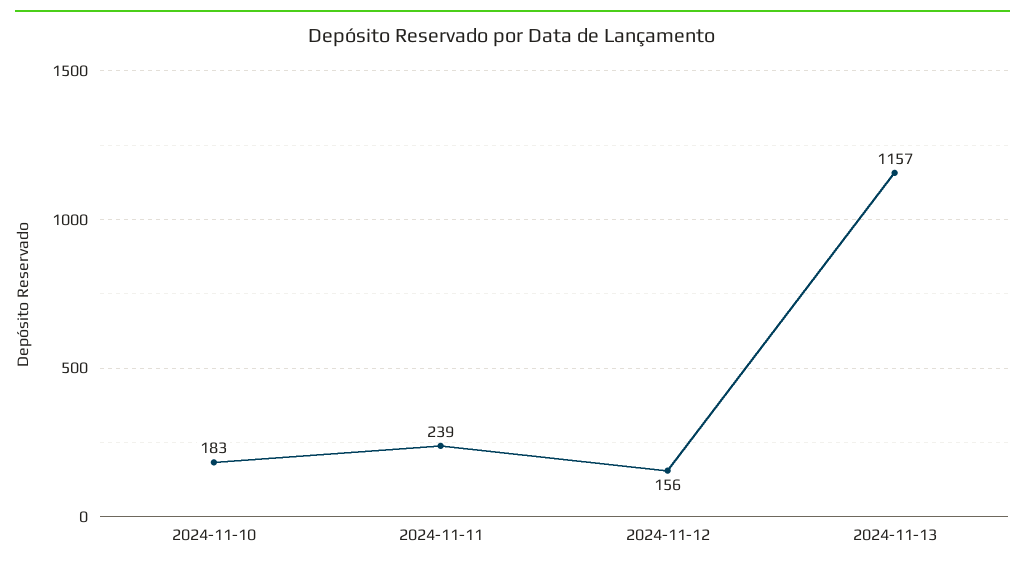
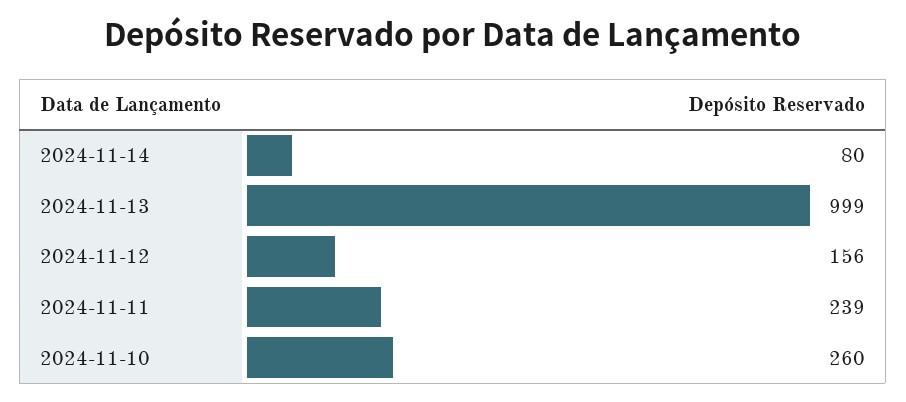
2024-11-10: 183 -> 260
2024-11-13: 1157 -> 999
2024-11-14: none -> 80

